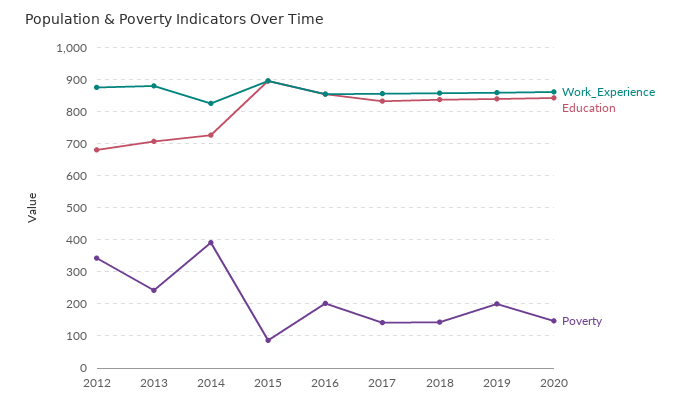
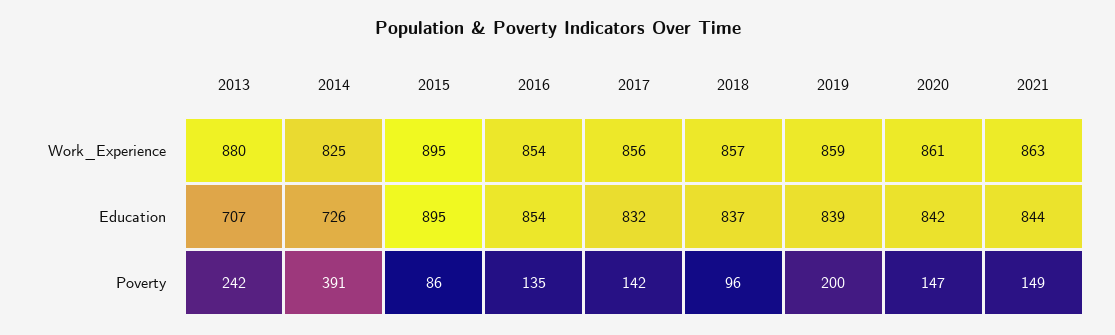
Work_Experience, 2012: 880 -> none
Education, 2012: 680 -> none
Poverty, 2012: 340 -> none
Poverty, 2016: 200 -> 135
Poverty, 2018: 140 -> 96
Work_Experience, 2021: none -> 863
Education, 2021: none -> 844
Poverty, 2021: none -> 149

